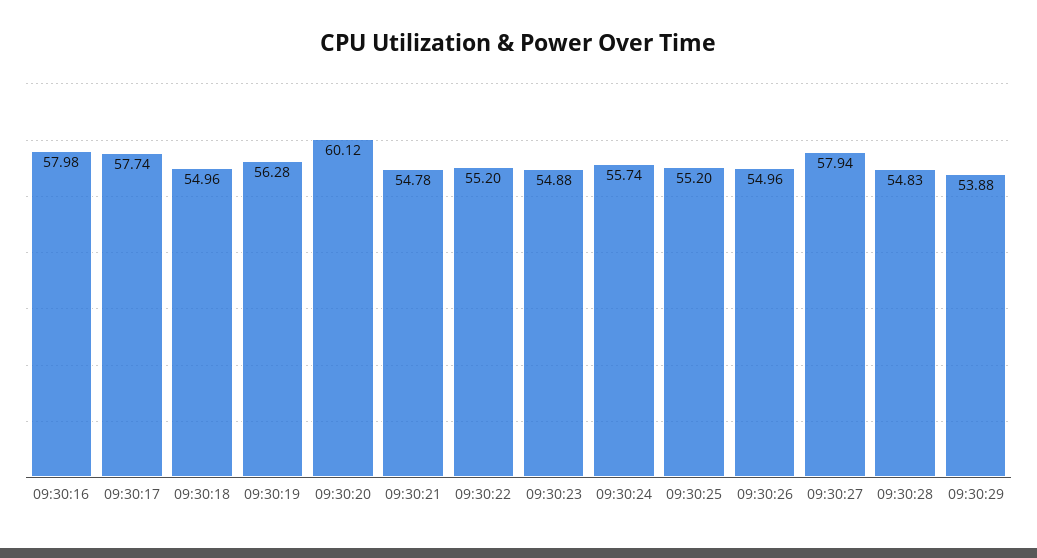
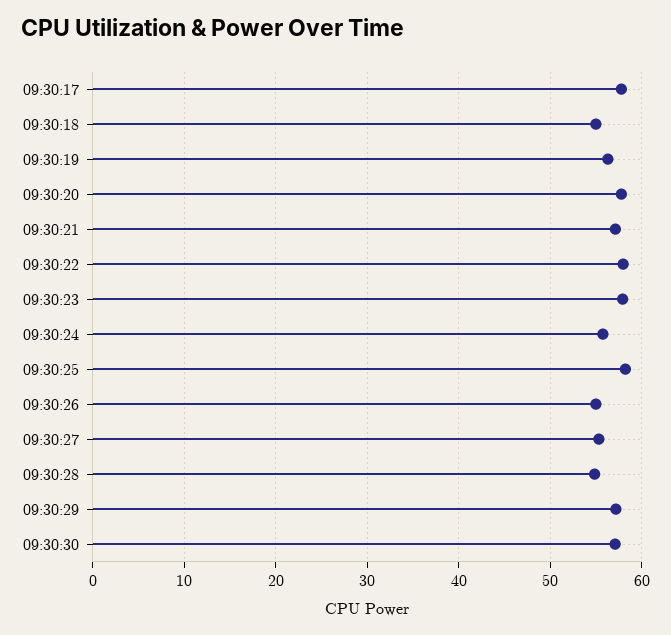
09:30:16: 57.98 -> none
09:30:20: 60.12 -> 58
09:30:21: 54.78 -> 57
09:30:22: 55.2 -> 58
09:30:23: 54.88 -> 58
09:30:25: 55.2 -> 58
09:30:27: 57.94 -> 55
09:30:29: 53.88 -> 57
09:30:30: none -> 57

